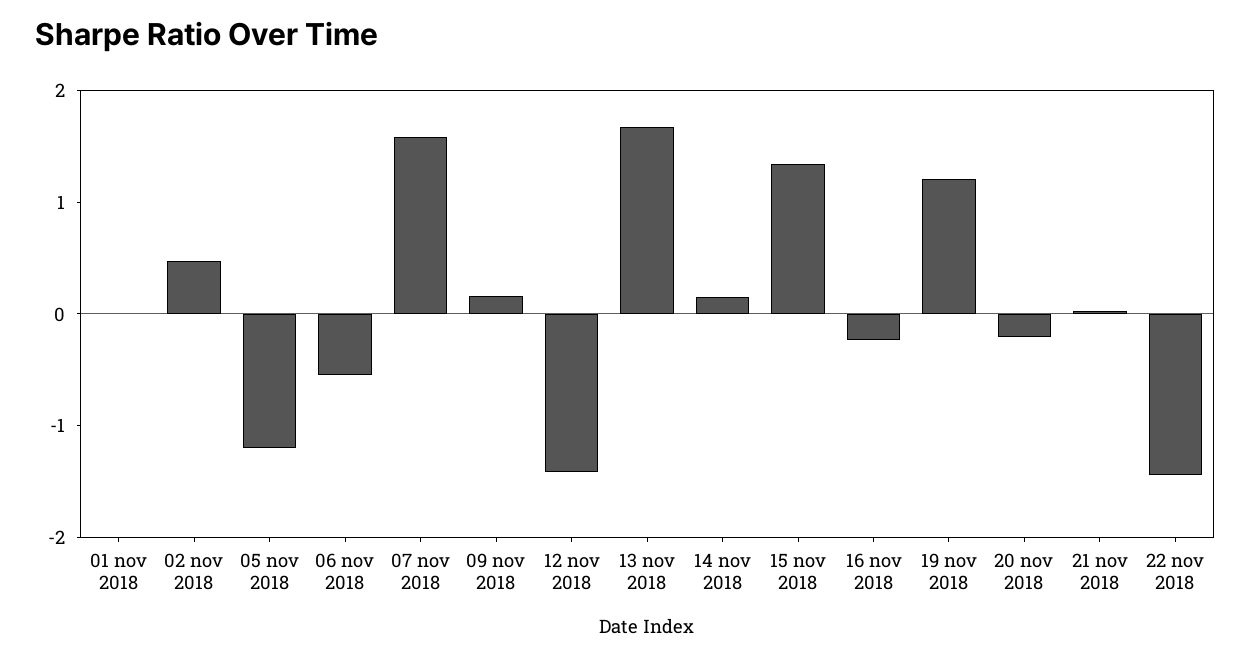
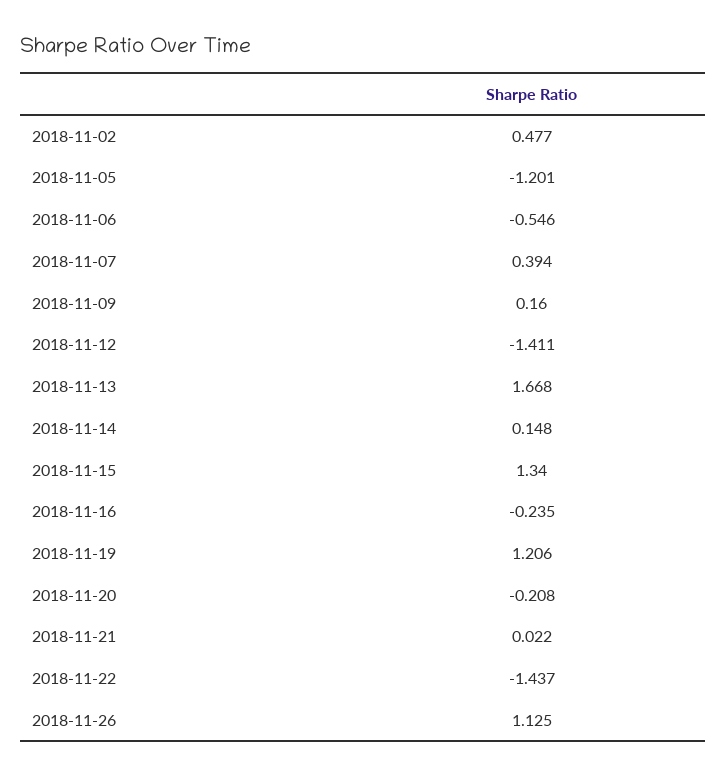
01 nov 2018: 0 -> none
07 nov 2018: 1.6 -> 0.394
2018-11-26: none -> 1.125

